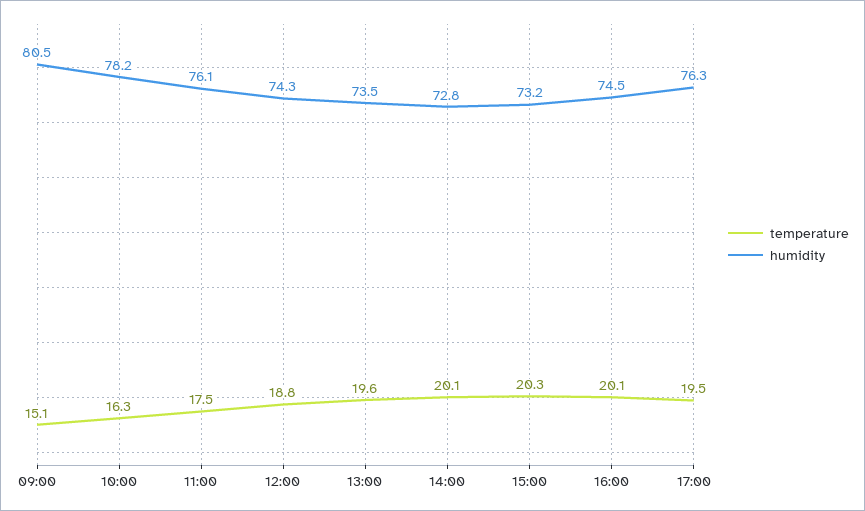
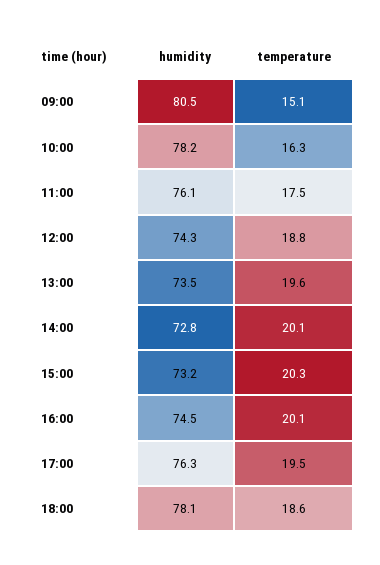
humidity, 18:00: none -> 78.1
temperature, 18:00: none -> 18.6

